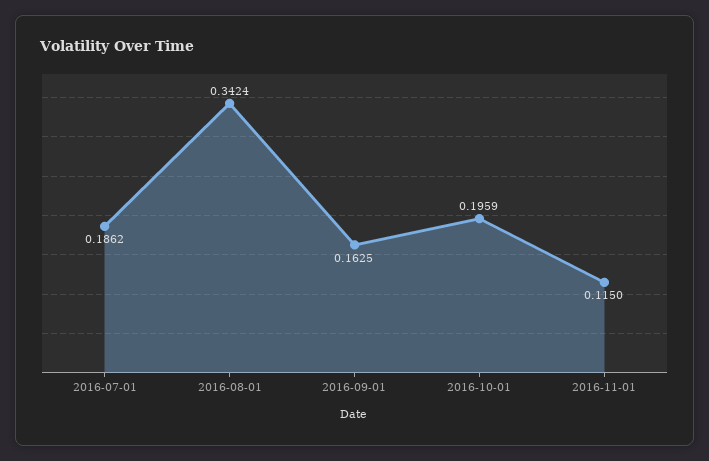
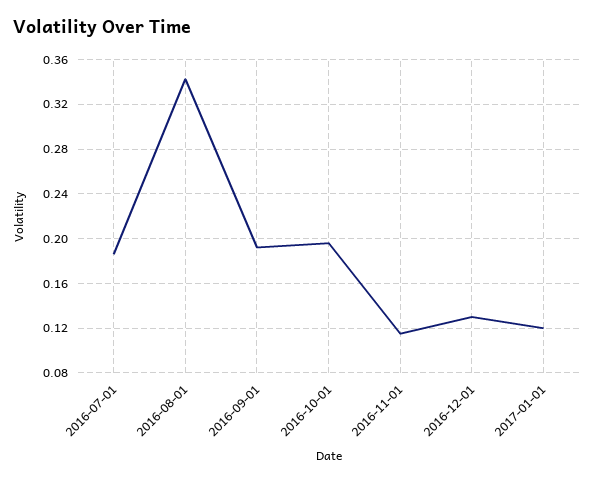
2016-09-01: 0.1625 -> 0.19
2016-12-01: none -> 0.13
2017-01-01: none -> 0.12

